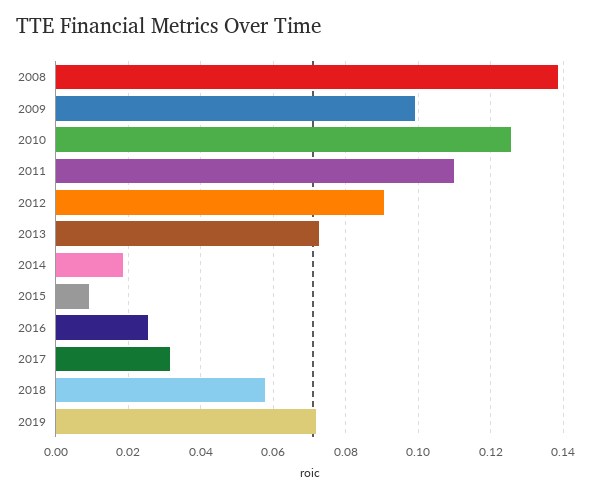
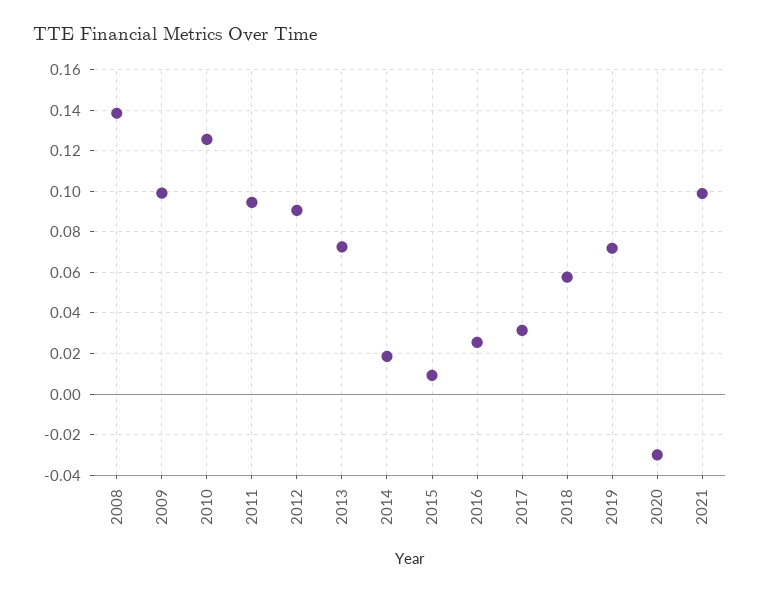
2011: 0.11 -> 0.095
2020: none -> -0.03
2021: none -> 0.1

